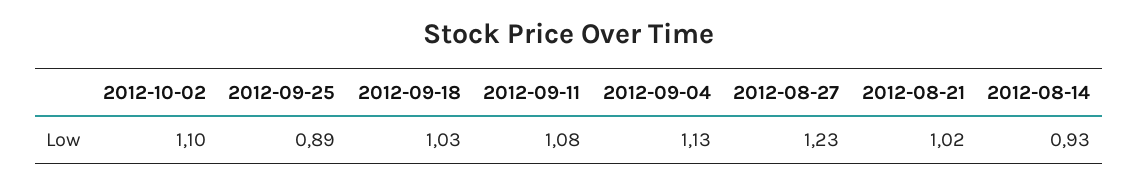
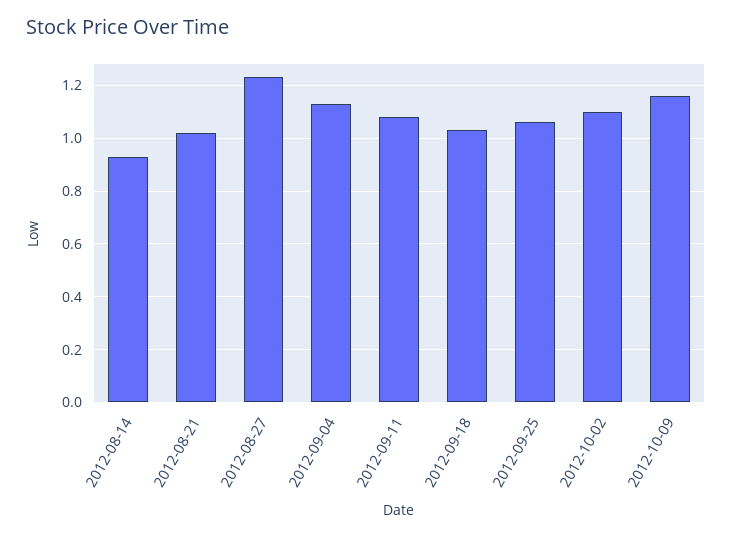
2012-09-25: 0.89 -> 1.05
2012-10-09: none -> 1.15

